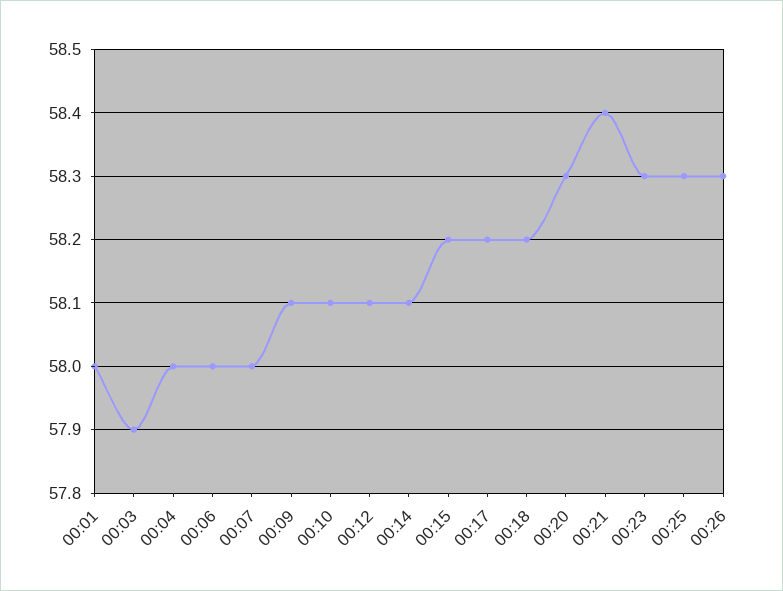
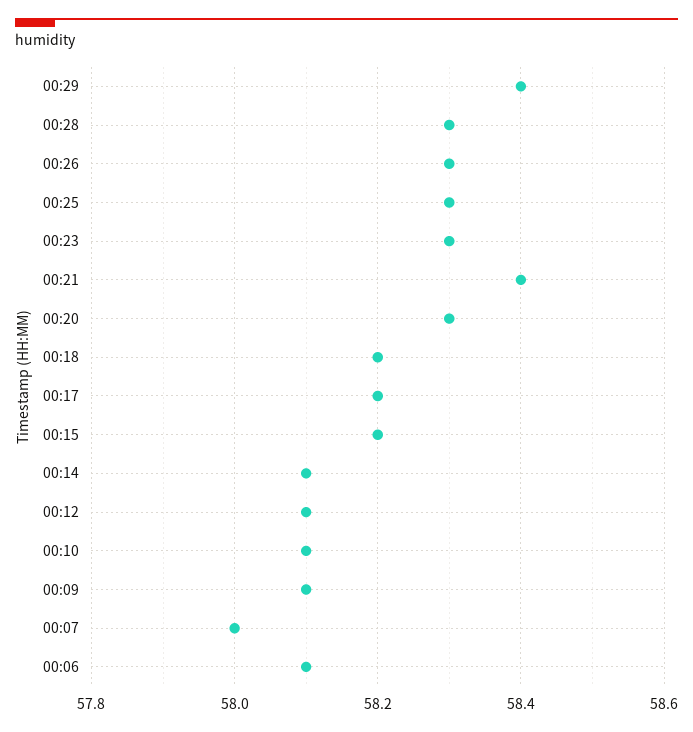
00:01: 58 -> none
00:03: 57.9 -> none
00:04: 58 -> none
00:06: 58 -> 58.1
00:29: none -> 58.4
00:28: none -> 58.3

